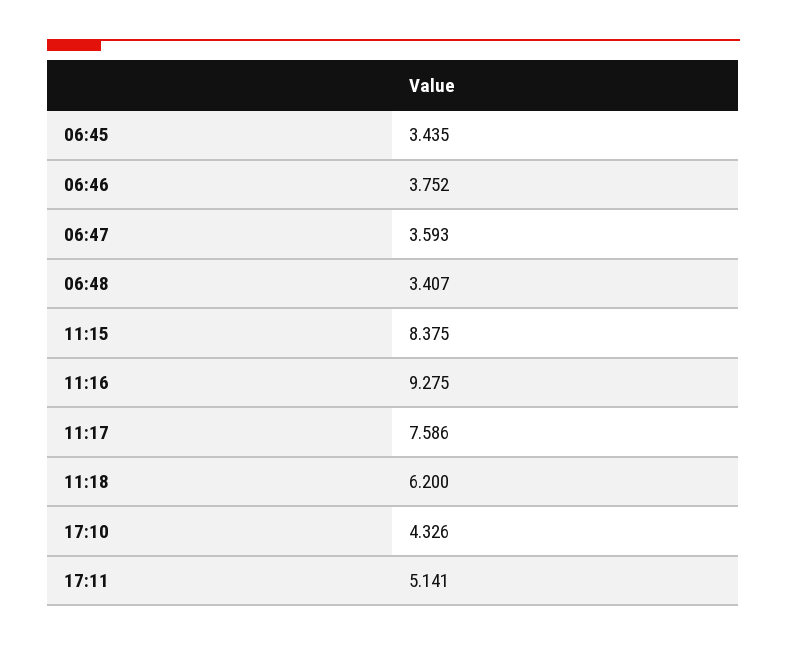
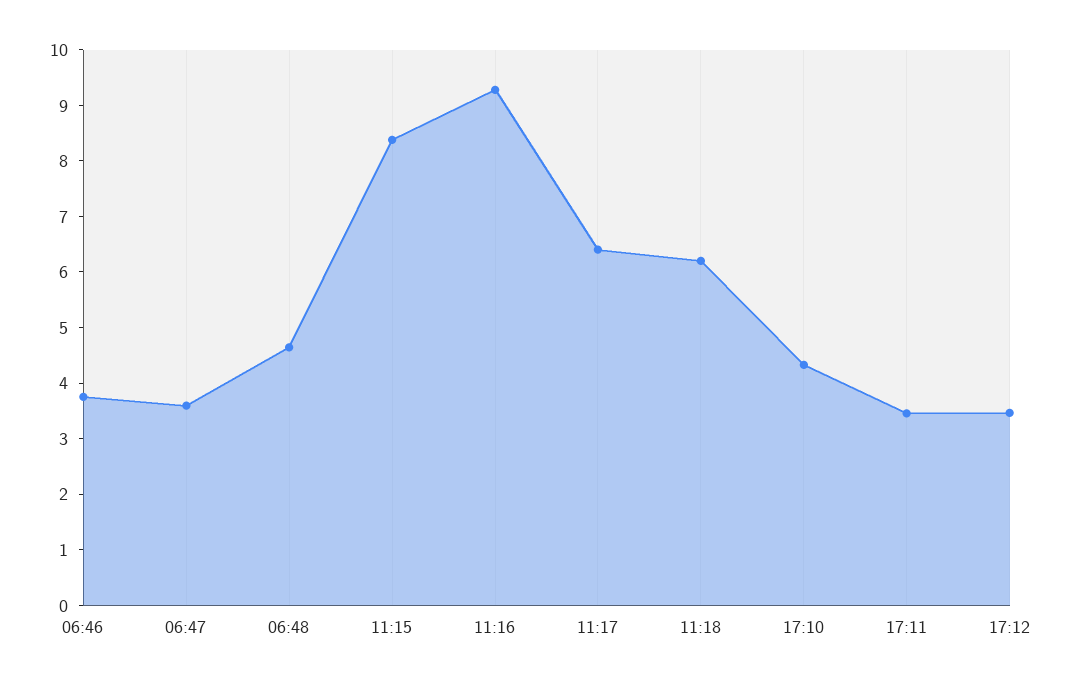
06:45: 3.435 -> none
06:48: 3.407 -> 4.6
11:17: 7.586 -> 6.4
17:11: 5.141 -> 3.4
17:12: none -> 3.4

